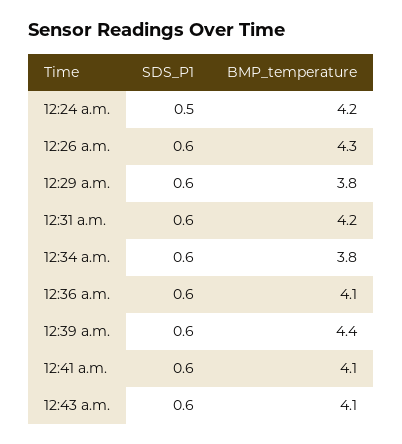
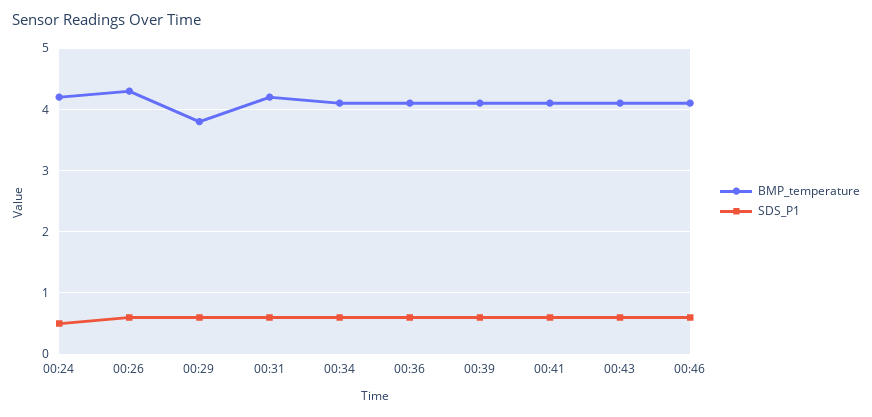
BMP_temperature, 12:34 a.m.: 3.8 -> 4.1
BMP_temperature, 12:39 a.m.: 4.4 -> 4.1
BMP_temperature, 00:46: none -> 4.1
SDS_P1, 00:46: none -> 0.6

